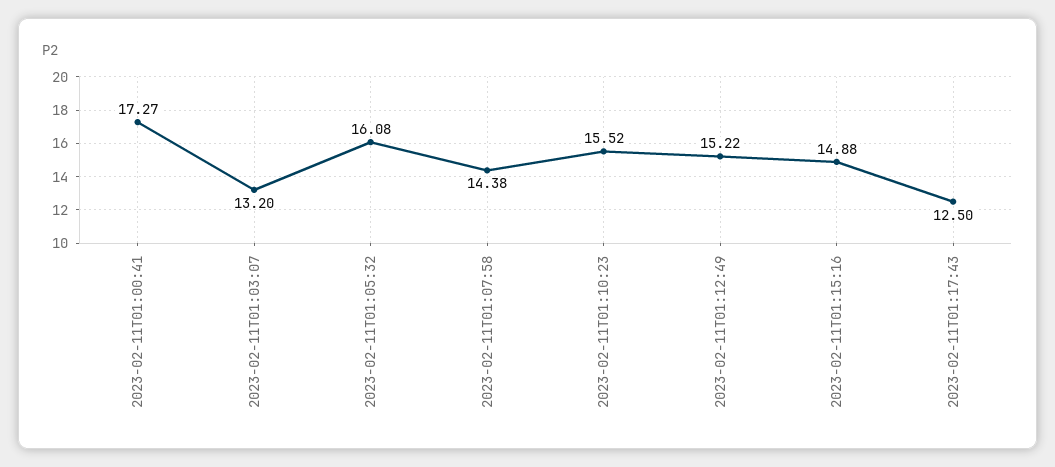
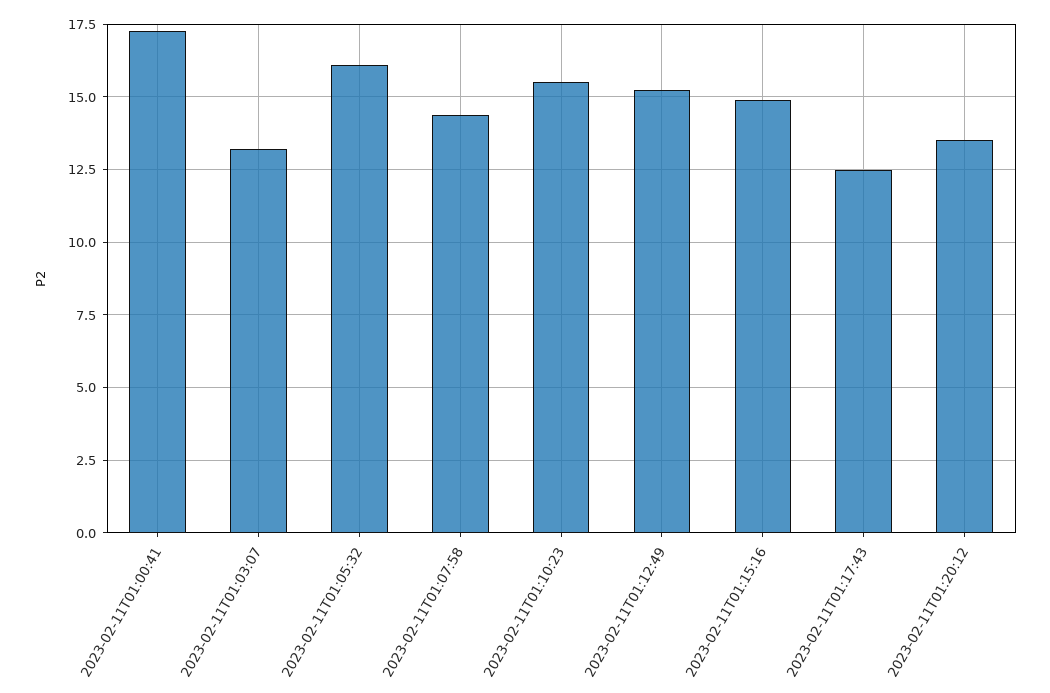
2023-02-11T01:20:12: none -> 13.5

